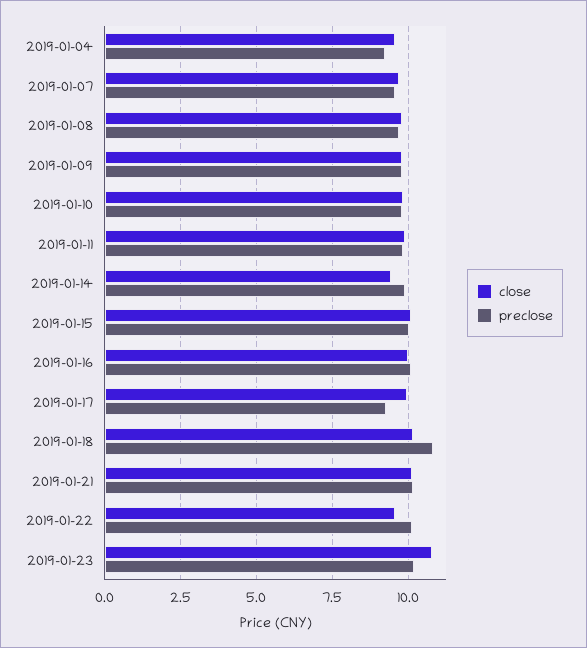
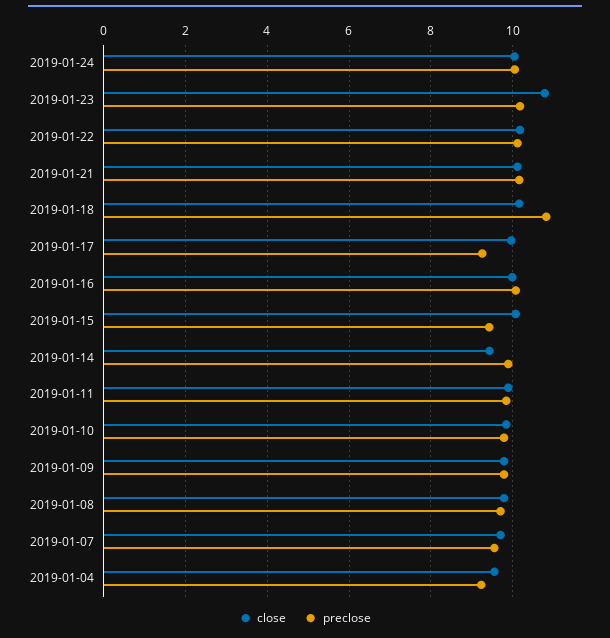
preclose, 2019-01-15: 10 -> 9.4
close, 2019-01-22: 9.5 -> 10.2
close, 2019-01-24: none -> 10
preclose, 2019-01-24: none -> 10

